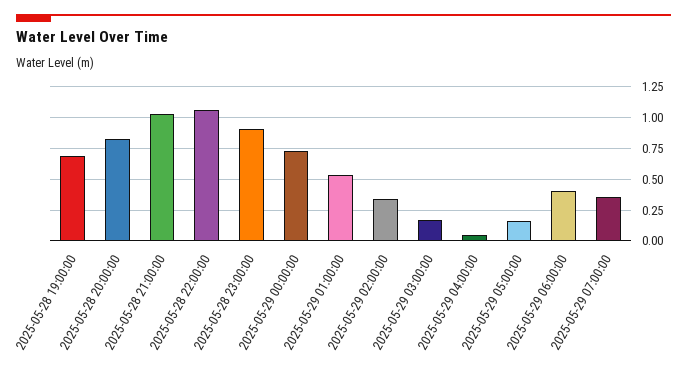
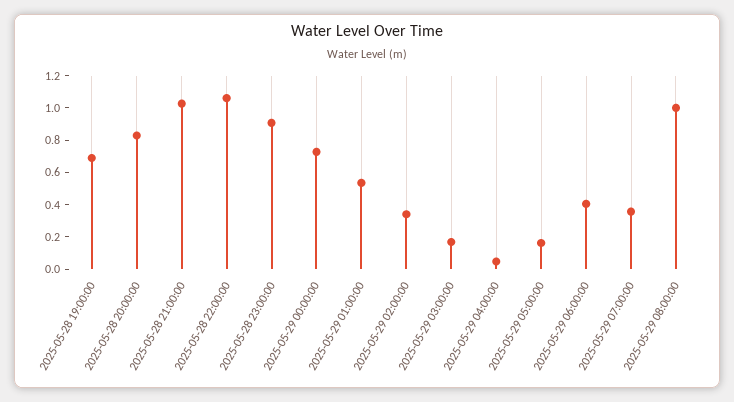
2025-05-29 08:00:00: none -> 1

